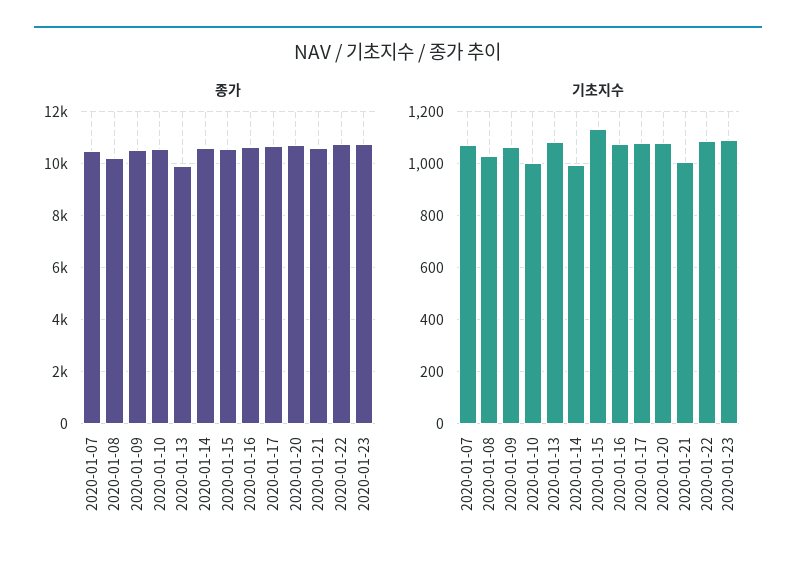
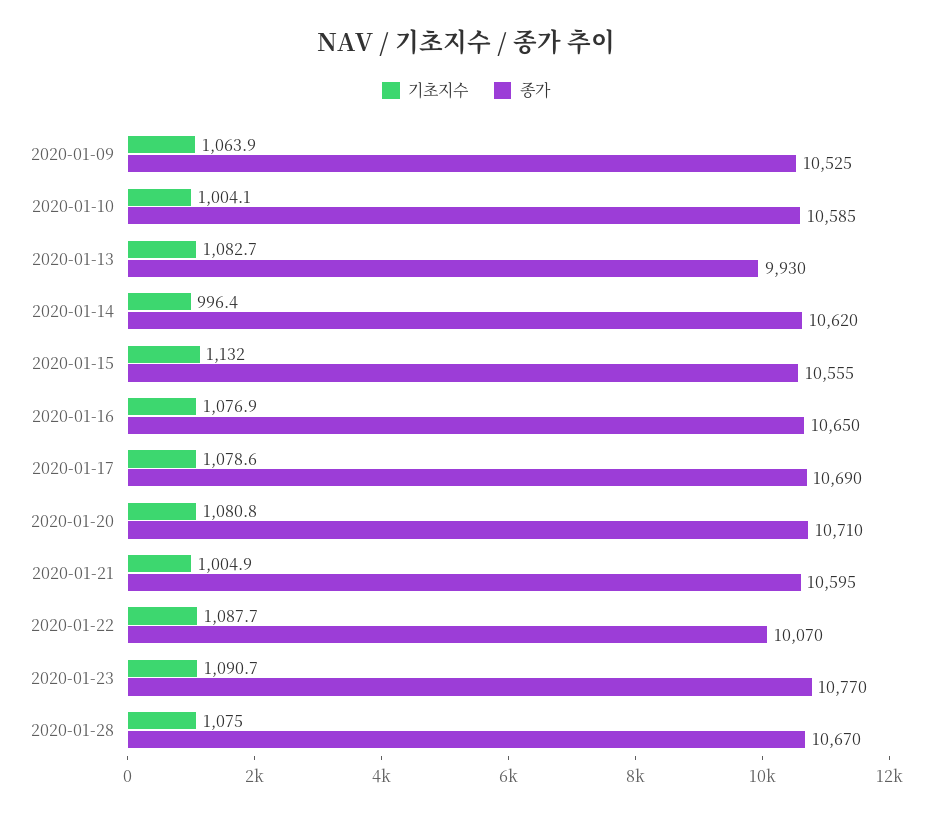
종가, 2020-01-07: 10500 -> none
종가, 2020-01-08: 10250 -> none
종가, 2020-01-22: 10750 -> 10070
기초지수, 2020-01-07: 1075 -> none
기초지수, 2020-01-08: 1025 -> none
기초지수, 2020-01-28: none -> 1075
종가, 2020-01-28: none -> 10670

